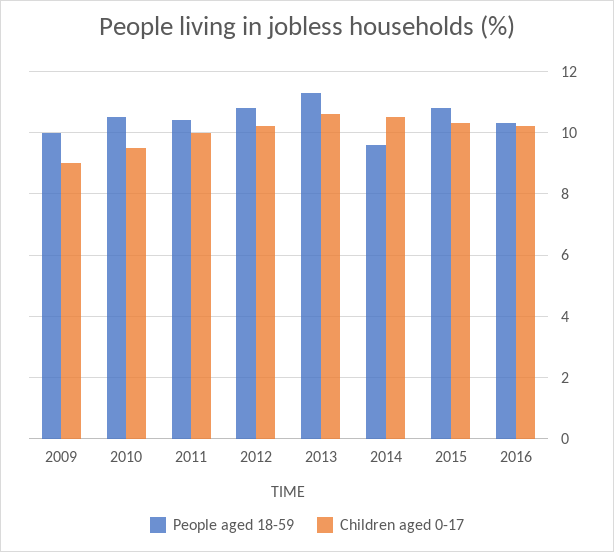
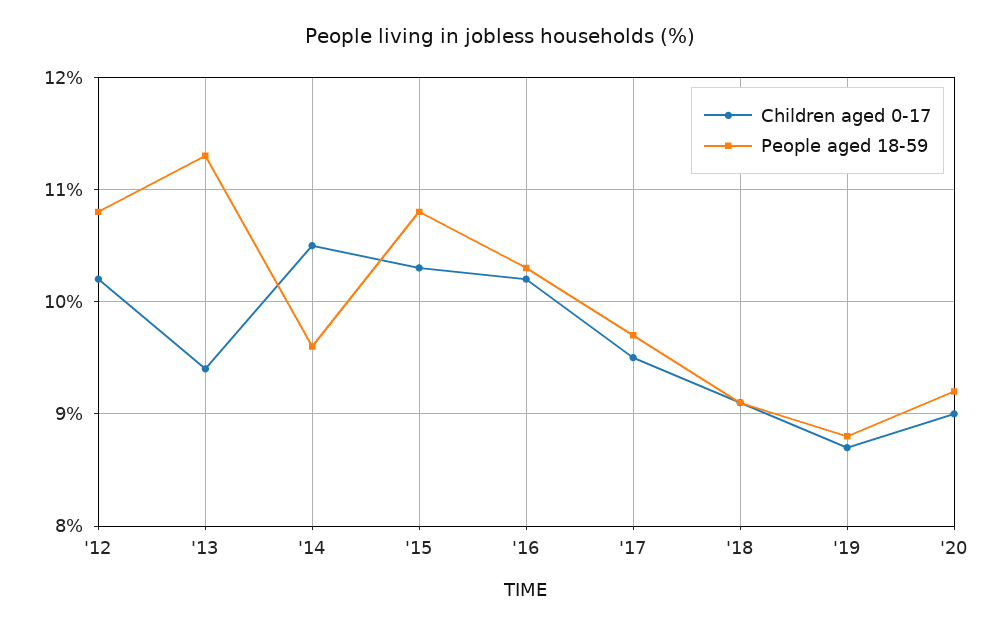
People aged 18-59, 2009: 10 -> none
Children aged 0-17, 2009: 9 -> none
People aged 18-59, 2010: 10.5 -> none
Children aged 0-17, 2010: 9.5 -> none
People aged 18-59, 2011: 10.5 -> none
Children aged 0-17, 2011: 10 -> none
Children aged 0-17, 2013: 10.5 -> 9.4
Children aged 0-17, '17: none -> 9.5
People aged 18-59, '17: none -> 9.7
Children aged 0-17, '18: none -> 9.1
People aged 18-59, '18: none -> 9.1
Children aged 0-17, '19: none -> 8.7
People aged 18-59, '19: none -> 8.8
Children aged 0-17, '20: none -> 9
People aged 18-59, '20: none -> 9.2

